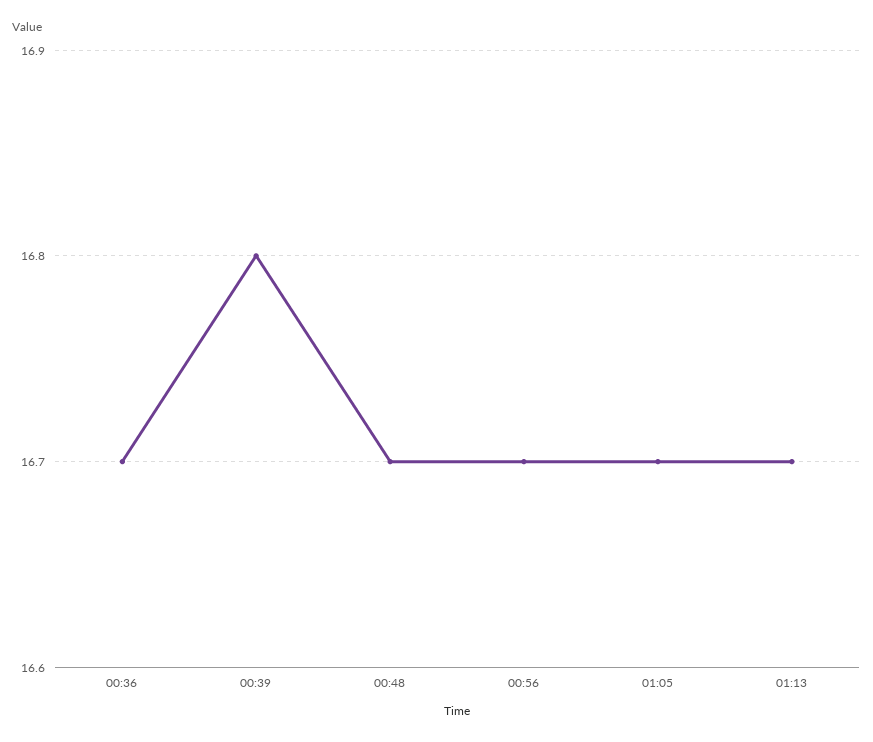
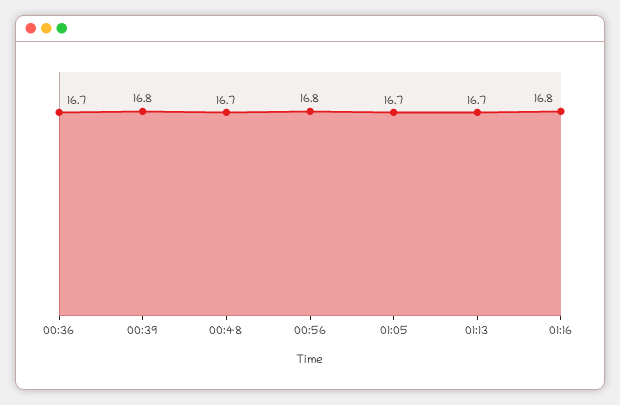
00:56: 16.7 -> 16.8
01:16: none -> 16.8

